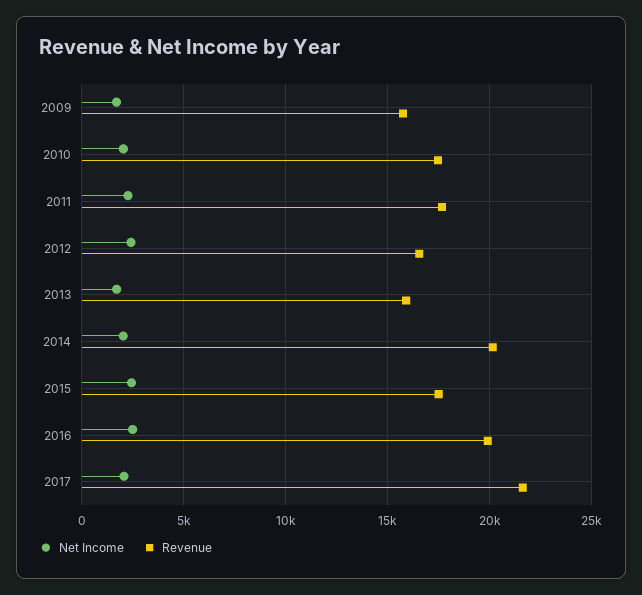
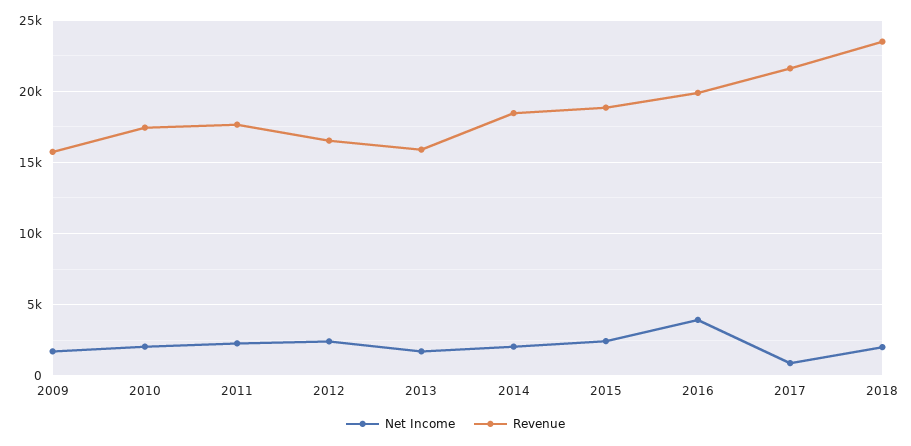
Revenue, 2014: 20000 -> 18500
Revenue, 2015: 17500 -> 19000
Net Income, 2016: 2500 -> 4000
Net Income, 2017: 2000 -> 1000
Net Income, 2018: none -> 2000
Revenue, 2018: none -> 23500

